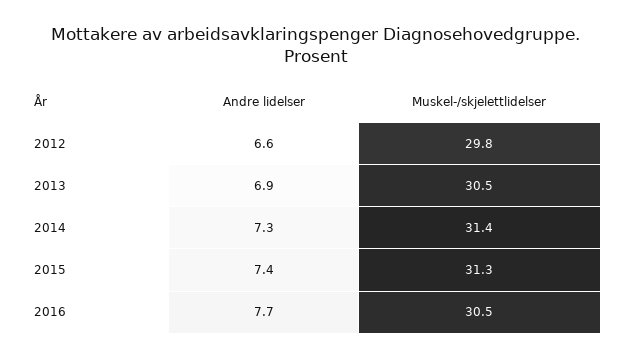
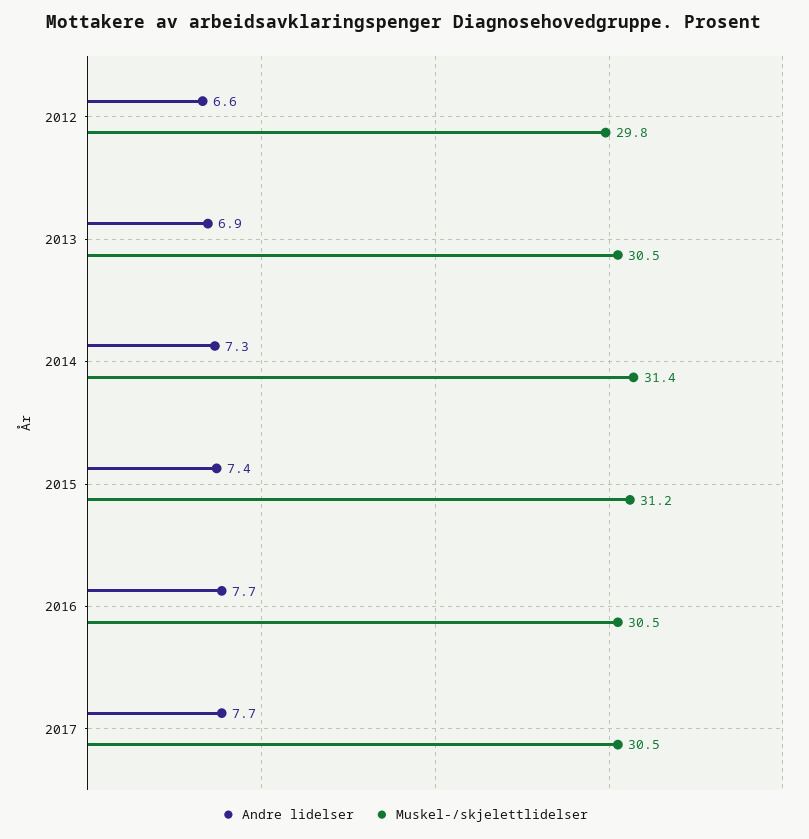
Muskel-/skjelettlidelser, 2015: 31.3 -> 31.2
Andre lidelser, 2017: none -> 7.7
Muskel-/skjelettlidelser, 2017: none -> 30.5

